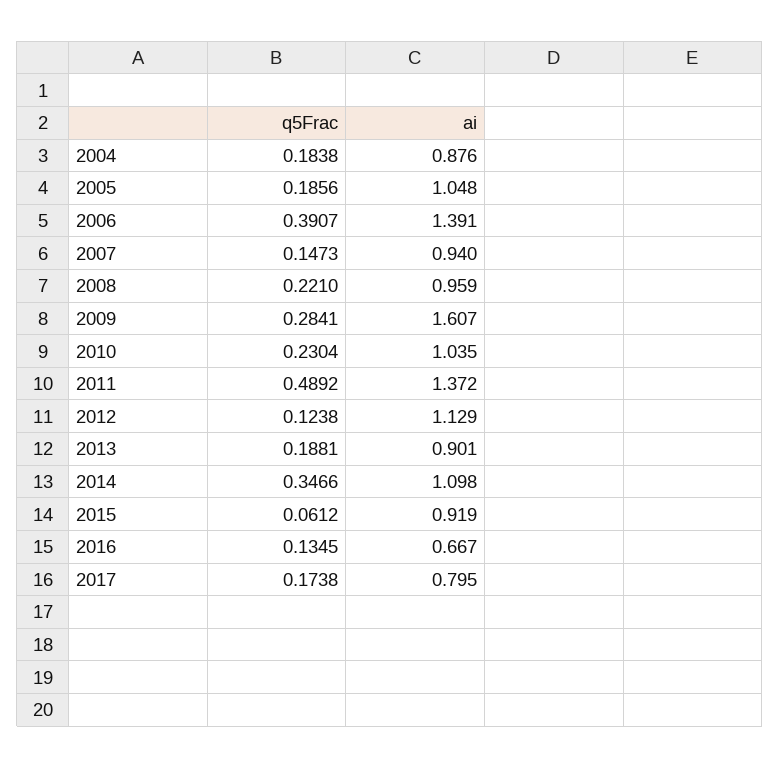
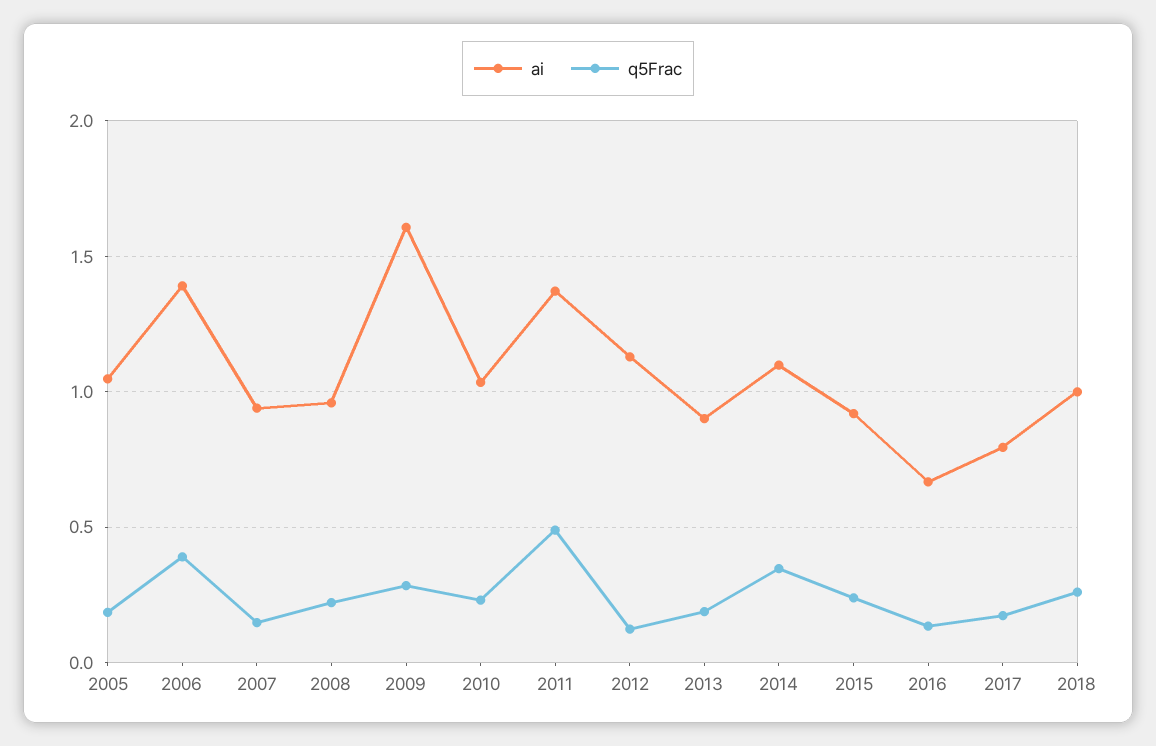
q5Frac, 2004: 0.1838 -> none
ai, 2004: 0.876 -> none
q5Frac, 2015: 0.0612 -> 0.25
ai, 2018: none -> 1
q5Frac, 2018: none -> 0.25

